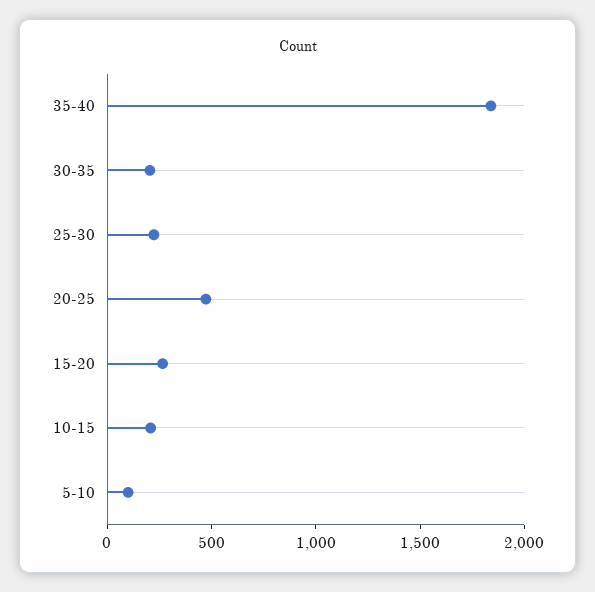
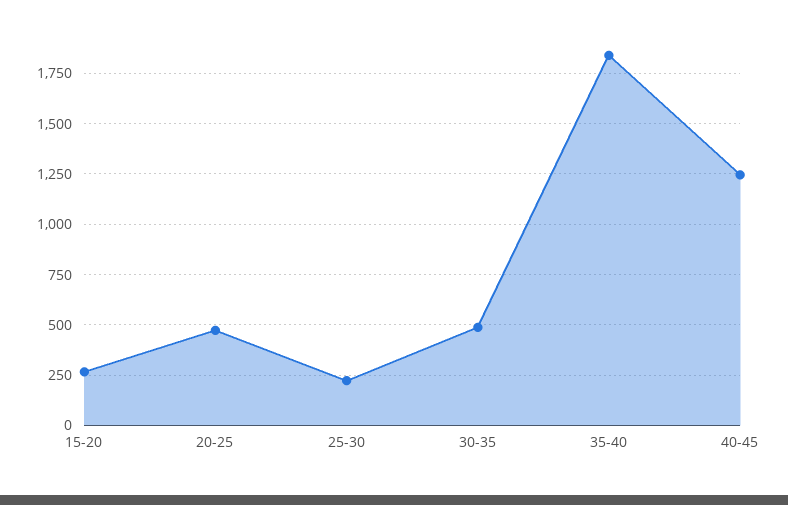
30-35: 200 -> 500
10-15: 200 -> none
5-10: 100 -> none
40-45: none -> 1250

